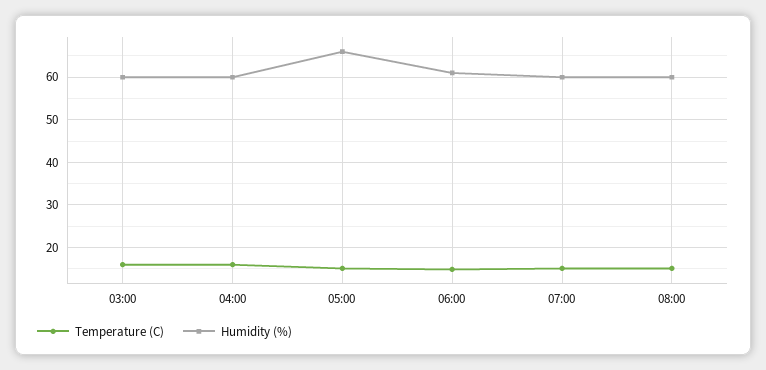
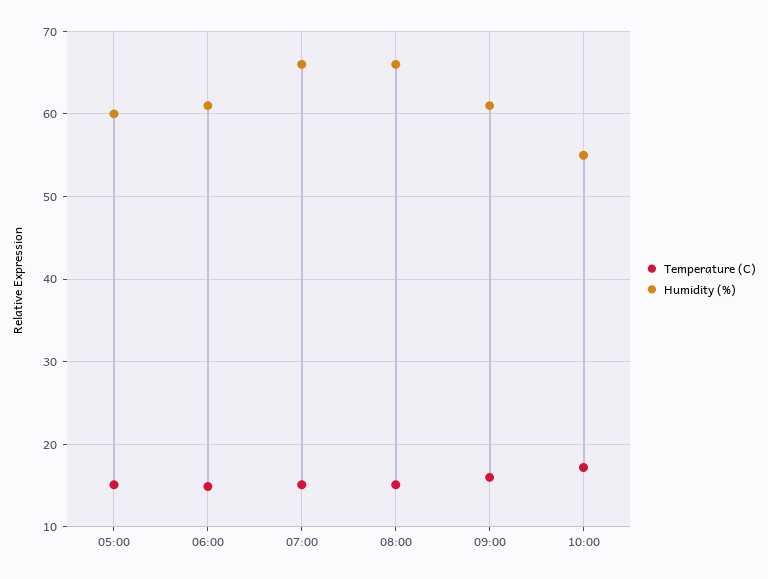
Temperature (C), 03:00: 16 -> none
Humidity (%), 03:00: 60 -> none
Temperature (C), 04:00: 16 -> none
Humidity (%), 04:00: 60 -> none
Humidity (%), 05:00: 66 -> 60
Humidity (%), 07:00: 60 -> 66
Humidity (%), 08:00: 60 -> 66
Temperature (C), 09:00: none -> 16
Humidity (%), 09:00: none -> 61
Temperature (C), 10:00: none -> 17
Humidity (%), 10:00: none -> 55

